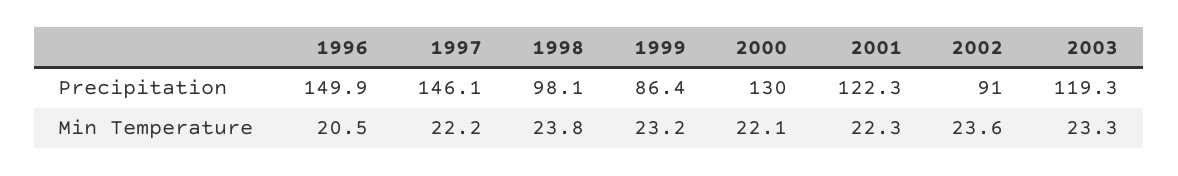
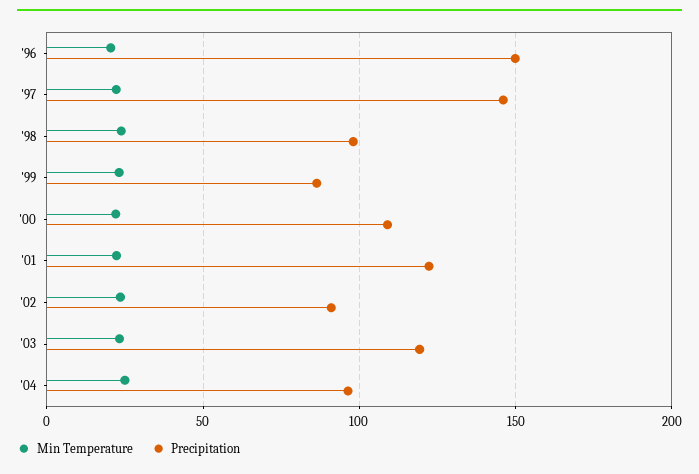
Precipitation, 2000: 130 -> 110
Min Temperature, '04: none -> 25
Precipitation, '04: none -> 95

